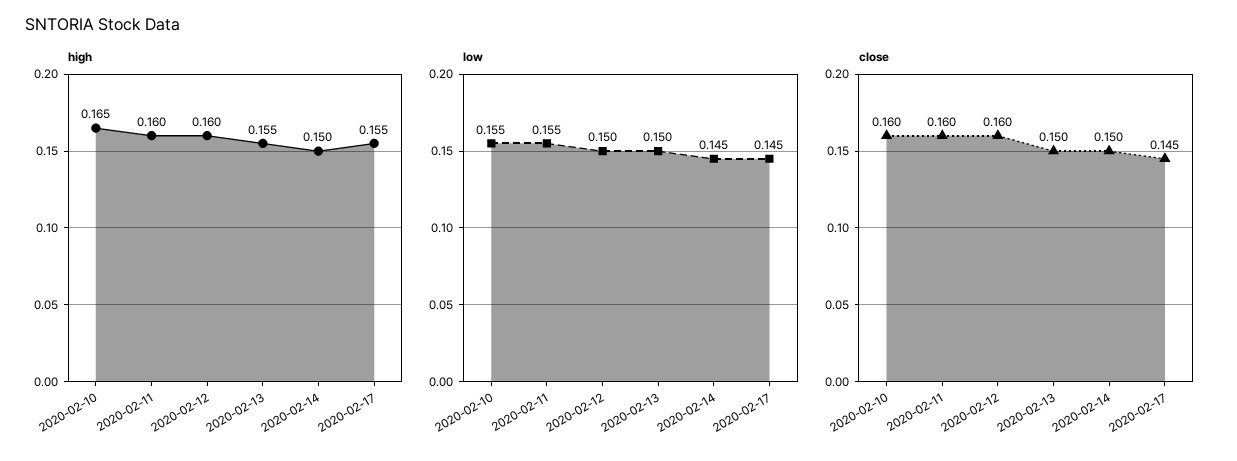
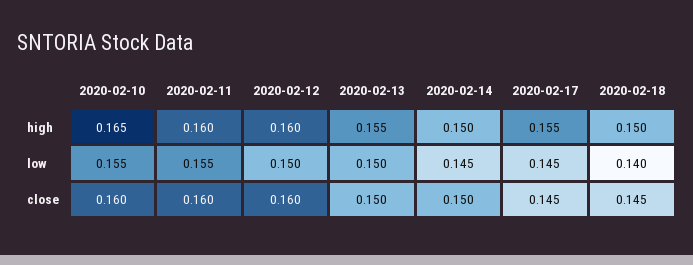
high, 2020-02-18: none -> 0.15
low, 2020-02-18: none -> 0.14
close, 2020-02-18: none -> 0.145

